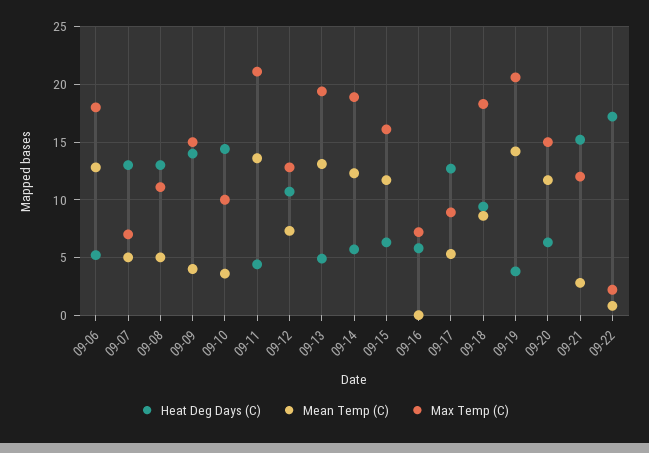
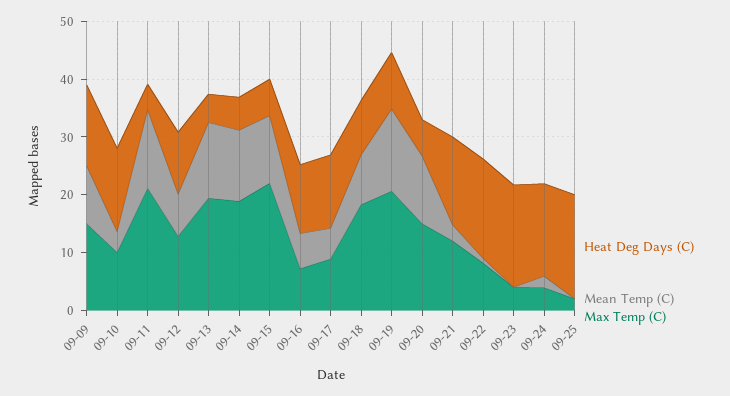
Heat Deg Days (C), 09-06: 5 -> none
Mean Temp (C), 09-06: 13 -> none
Max Temp (C), 09-06: 18 -> none
Heat Deg Days (C), 09-07: 13 -> none
Mean Temp (C), 09-07: 5 -> none
Max Temp (C), 09-07: 7 -> none
Heat Deg Days (C), 09-08: 13 -> none
Mean Temp (C), 09-08: 5 -> none
Max Temp (C), 09-08: 11 -> none
Mean Temp (C), 09-09: 4 -> 10
Max Temp (C), 09-15: 16 -> 22
Heat Deg Days (C), 09-16: 6 -> 12
Mean Temp (C), 09-16: 0 -> 6
Heat Deg Days (C), 09-19: 4 -> 10
Max Temp (C), 09-22: 2 -> 8
Heat Deg Days (C), 09-23: none -> 18
Mean Temp (C), 09-23: none -> 0
Max Temp (C), 09-23: none -> 4
Heat Deg Days (C), 09-24: none -> 16
Mean Temp (C), 09-24: none -> 2
Max Temp (C), 09-24: none -> 4
Heat Deg Days (C), 09-25: none -> 18
Mean Temp (C), 09-25: none -> 0
Max Temp (C), 09-25: none -> 2

